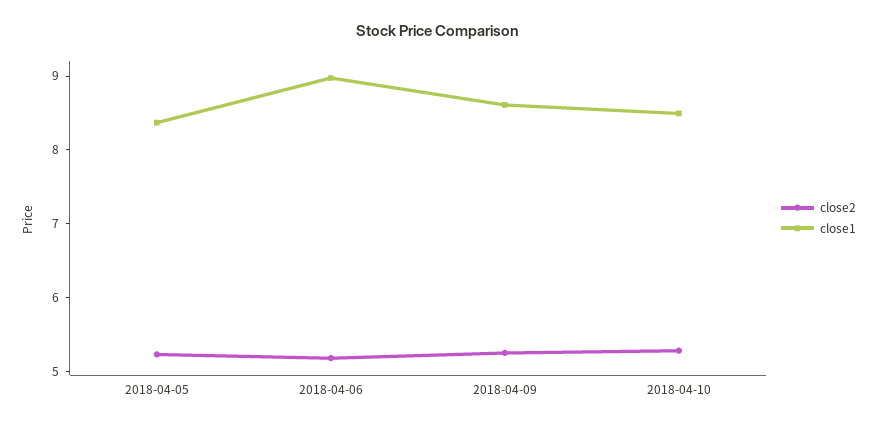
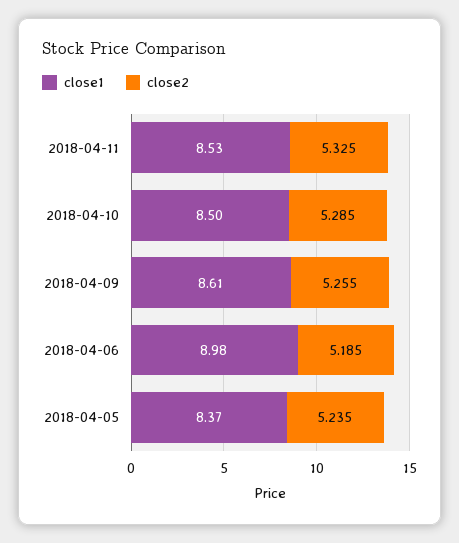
close1, 2018-04-11: none -> 8.53
close2, 2018-04-11: none -> 5.325

